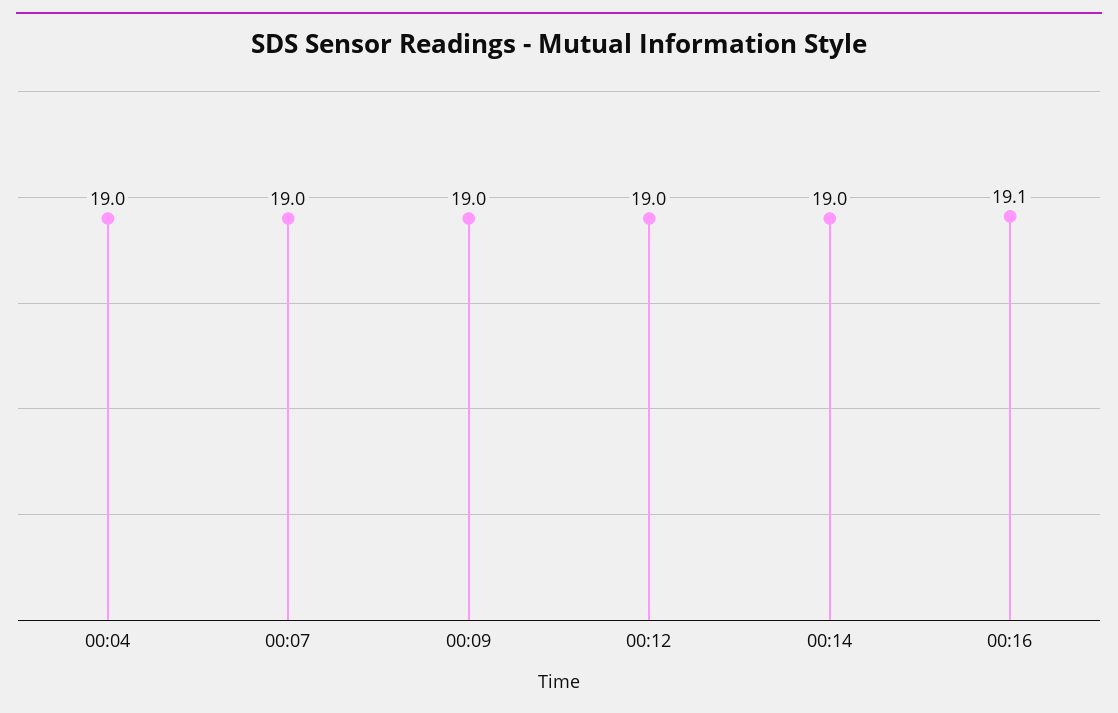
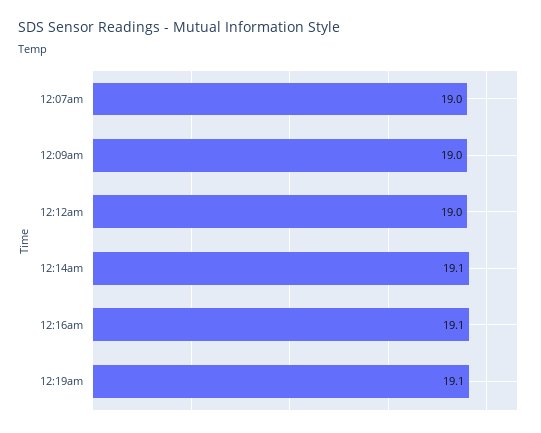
00:04: 19 -> none
00:14: 19 -> 19.1
12:19am: none -> 19.1

